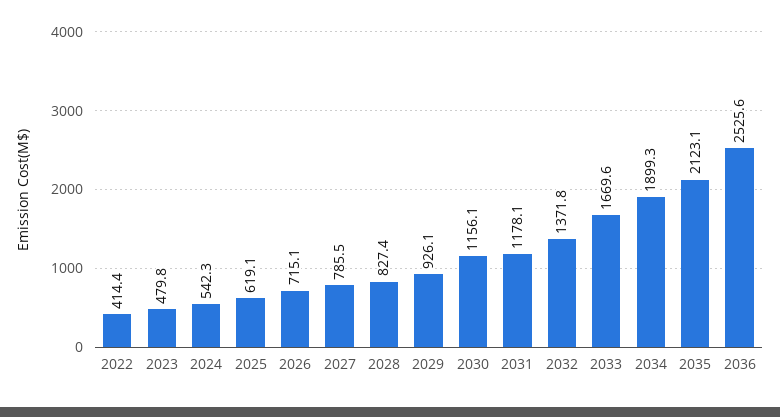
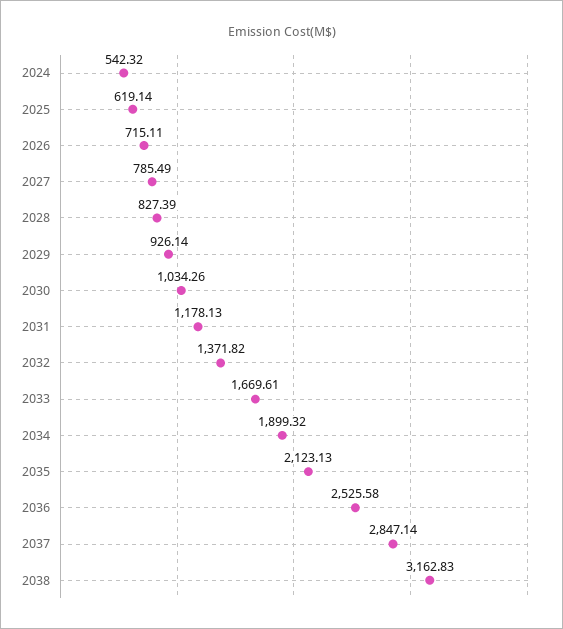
2022: 414.4 -> none
2023: 479.8 -> none
2030: 1156.1 -> 1034.26
2037: none -> 2847.14
2038: none -> 3162.83

